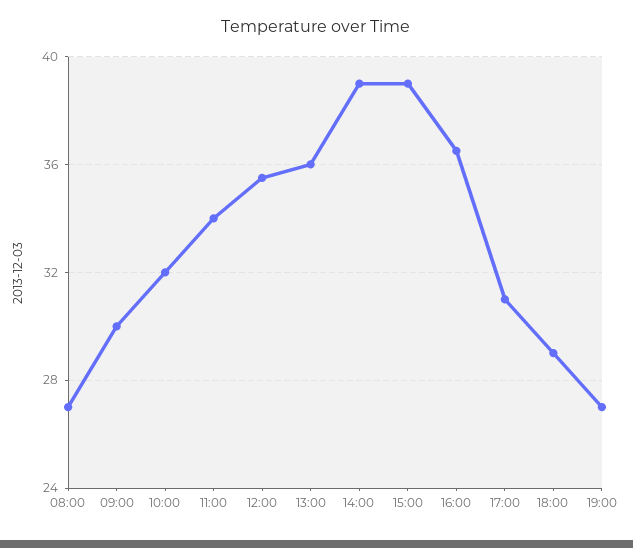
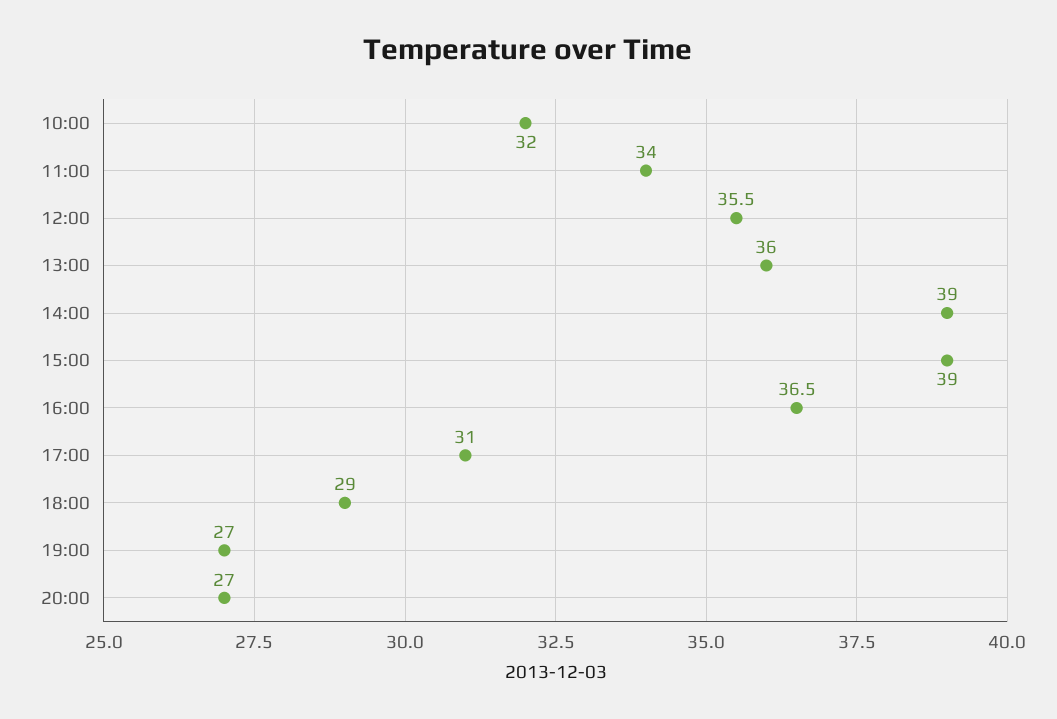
08:00: 27 -> none
09:00: 30 -> none
20:00: none -> 27

